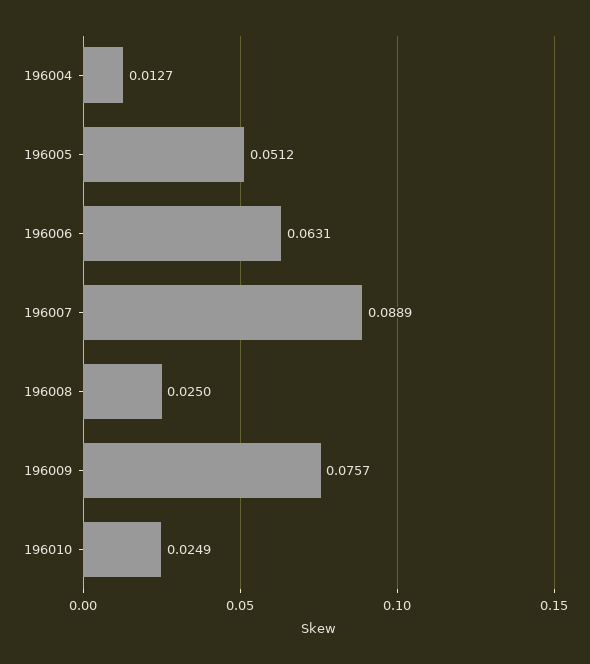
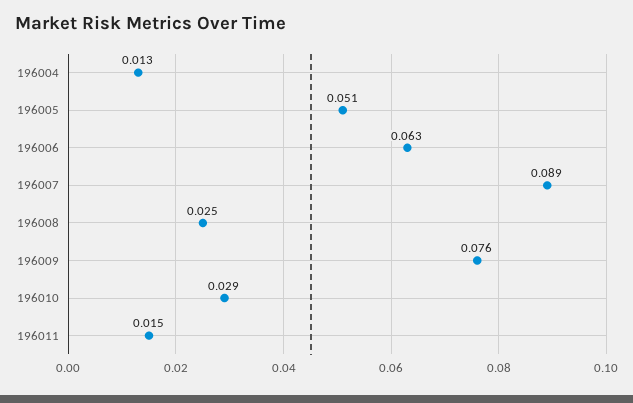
196010: 0.0249 -> 0.029
196011: none -> 0.015

